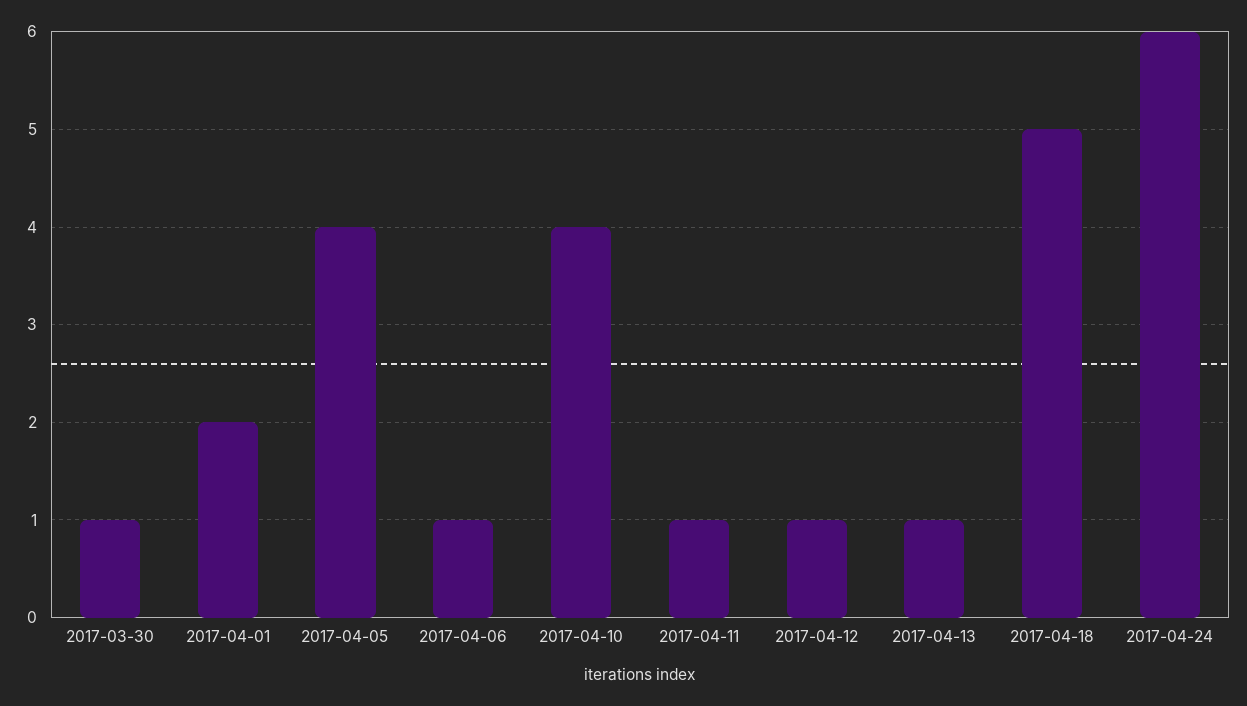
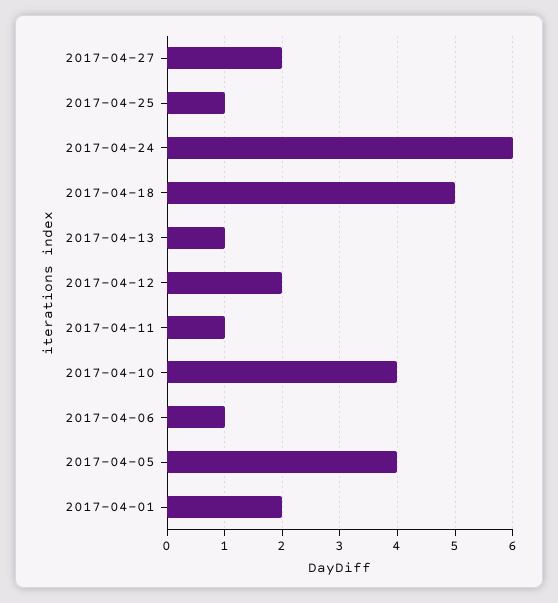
2017-03-30: 1 -> none
2017-04-12: 1 -> 2
2017-04-27: none -> 2
2017-04-25: none -> 1

